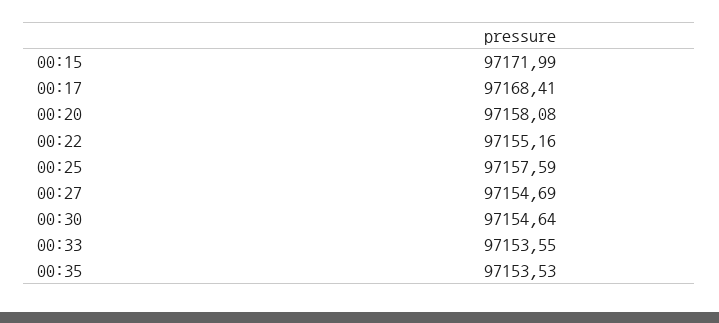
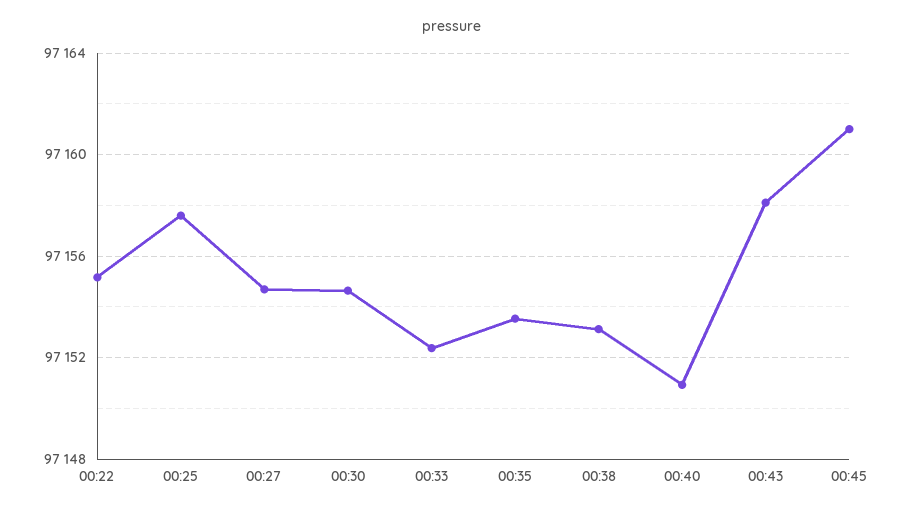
00:15: 97171.99 -> none
00:17: 97168.41 -> none
00:20: 97158.08 -> none
00:33: 97153.55 -> 97152.5
00:38: none -> 97153
00:40: none -> 97151
00:43: none -> 97158
00:45: none -> 97161

